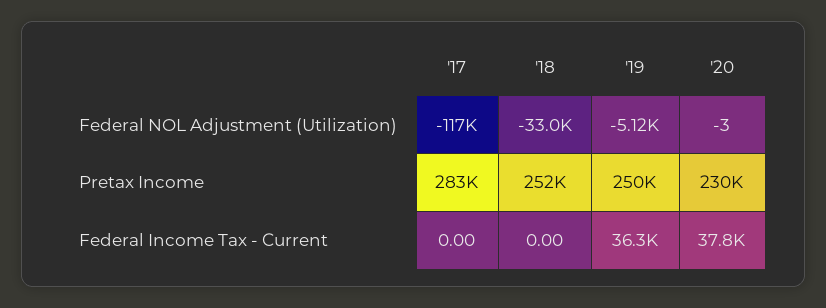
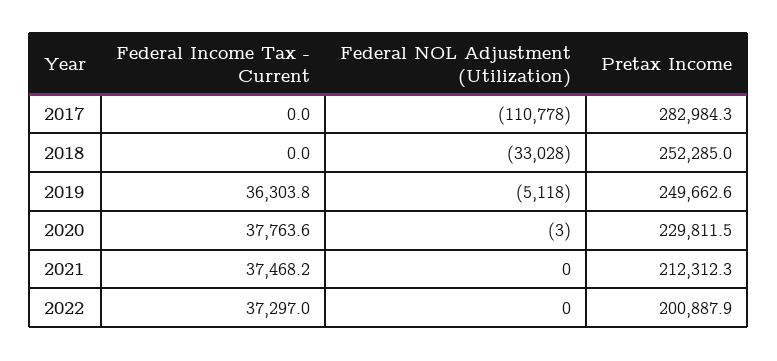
'17, Federal NOL Adjustment (Utilization): -117000 -> -110778
2021, Federal Income Tax - Current: none -> 37468.2
2021, Federal NOL Adjustment (Utilization): none -> 0
2021, Pretax Income: none -> 212312.3
2022, Federal Income Tax - Current: none -> 37297
2022, Federal NOL Adjustment (Utilization): none -> 0
2022, Pretax Income: none -> 200887.9

